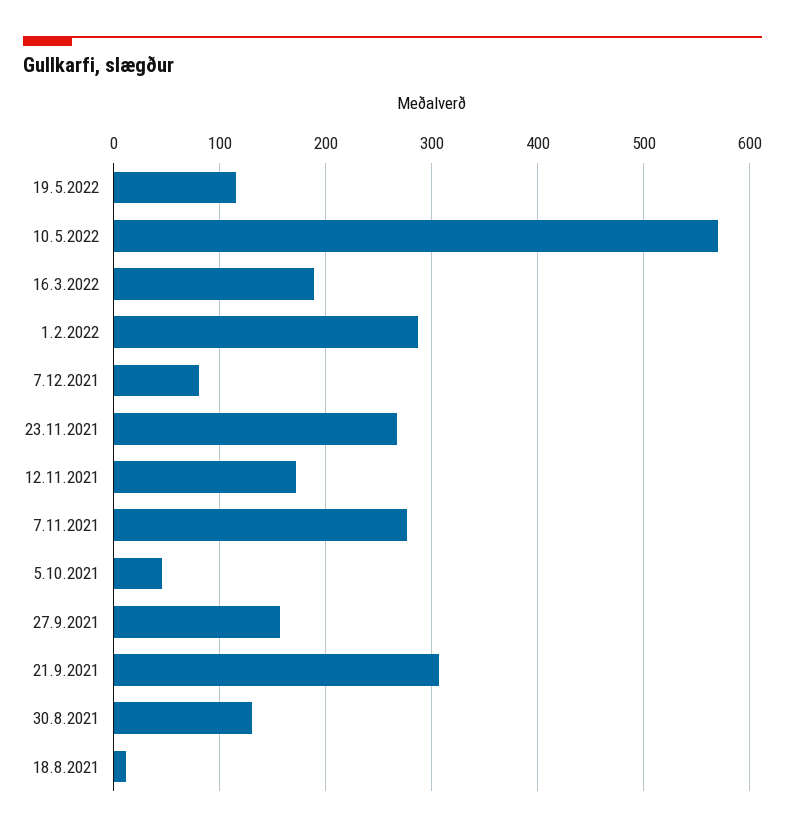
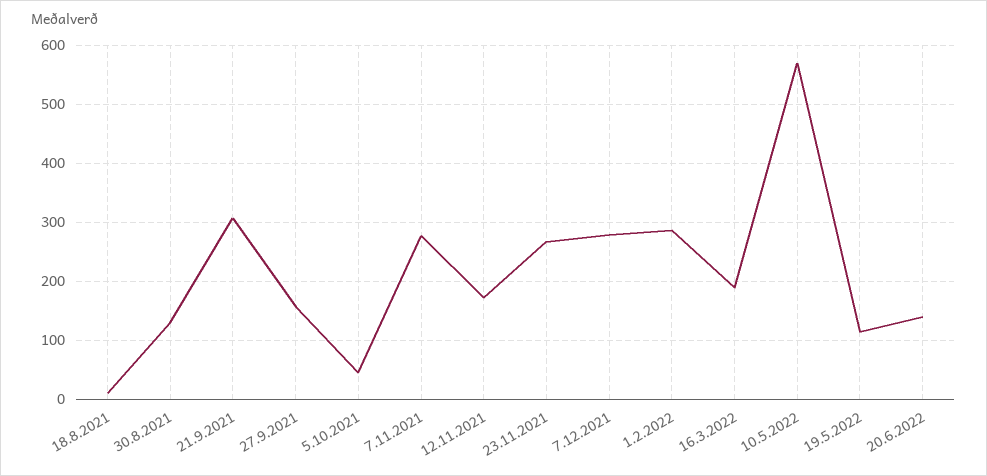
7.12.2021: 80 -> 280
20.6.2022: none -> 140

